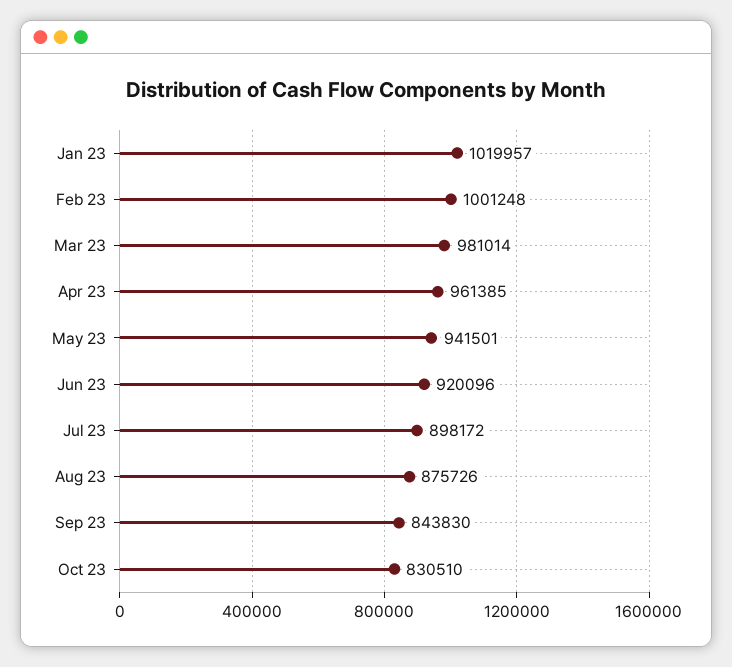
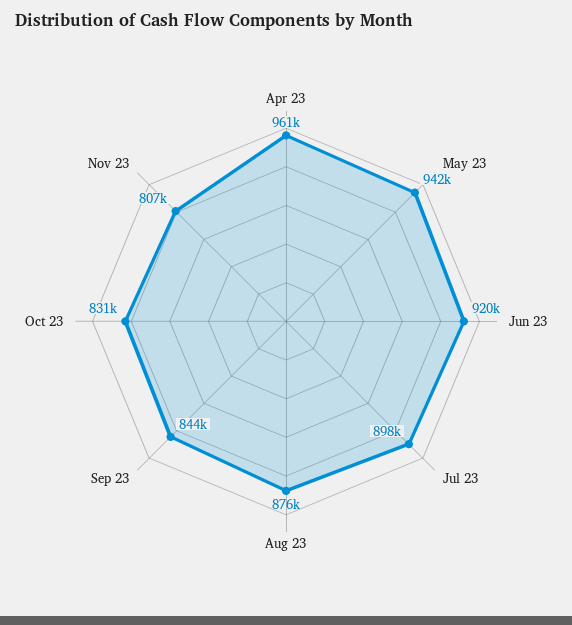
Jan 23: 1019957 -> none
Feb 23: 1001248 -> none
Mar 23: 981014 -> none
Nov 23: none -> 807000

